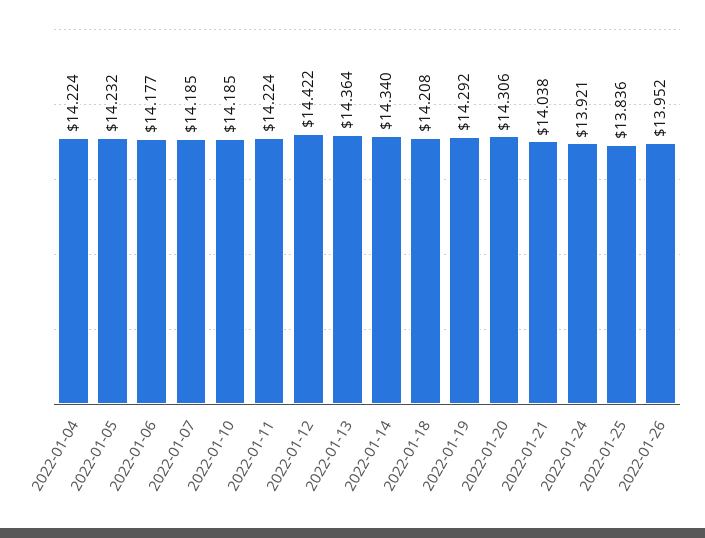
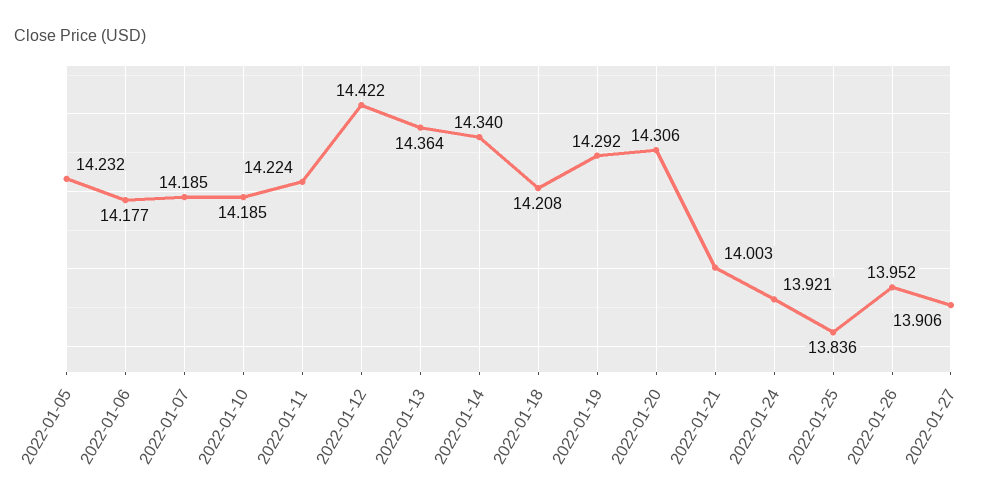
2022-01-04: 14.224 -> none
2022-01-21: 14.038 -> 14.003
2022-01-27: none -> 13.906

